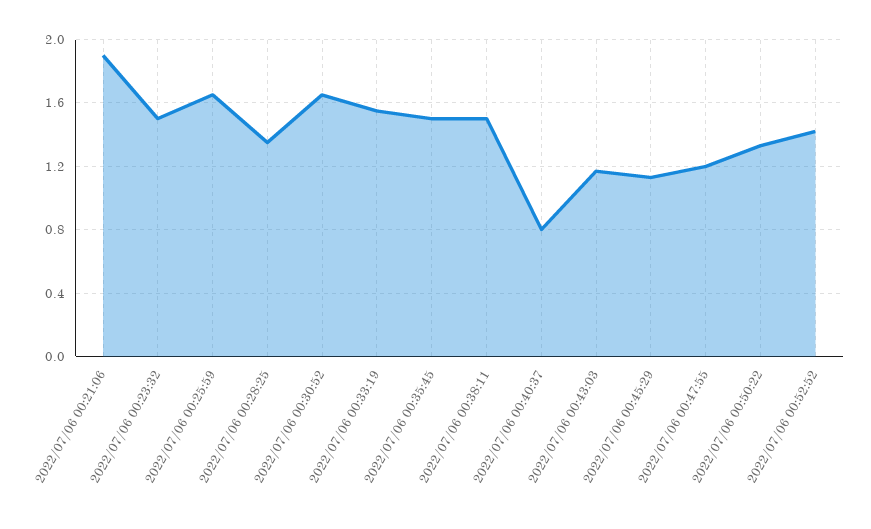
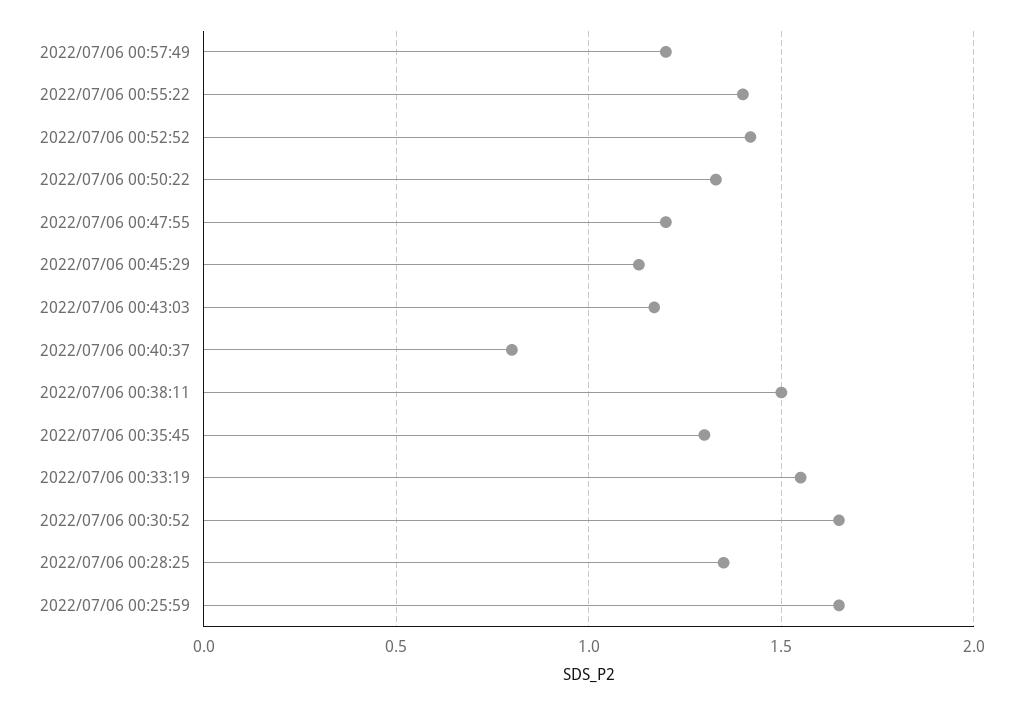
2022/07/06 00:21:06: 1.9 -> none
2022/07/06 00:23:32: 1.5 -> none
2022/07/06 00:35:45: 1.5 -> 1.3
2022/07/06 00:57:49: none -> 1.2
2022/07/06 00:55:22: none -> 1.4

